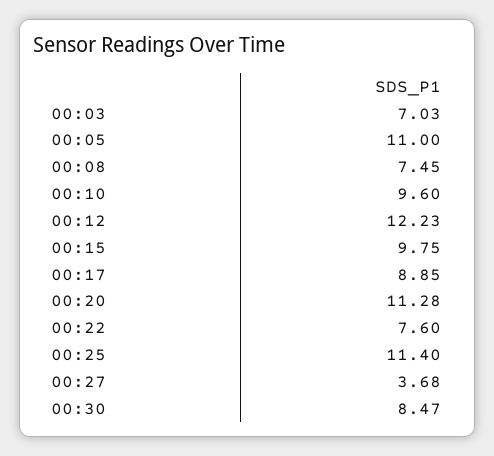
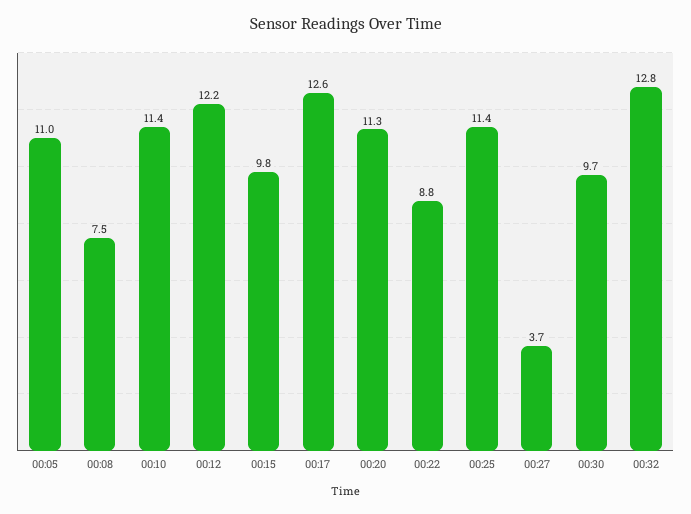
00:03: 7.03 -> none
00:10: 9.6 -> 11.4
00:17: 8.85 -> 12.6
00:22: 7.6 -> 8.8
00:30: 8.47 -> 9.7
00:32: none -> 12.8

